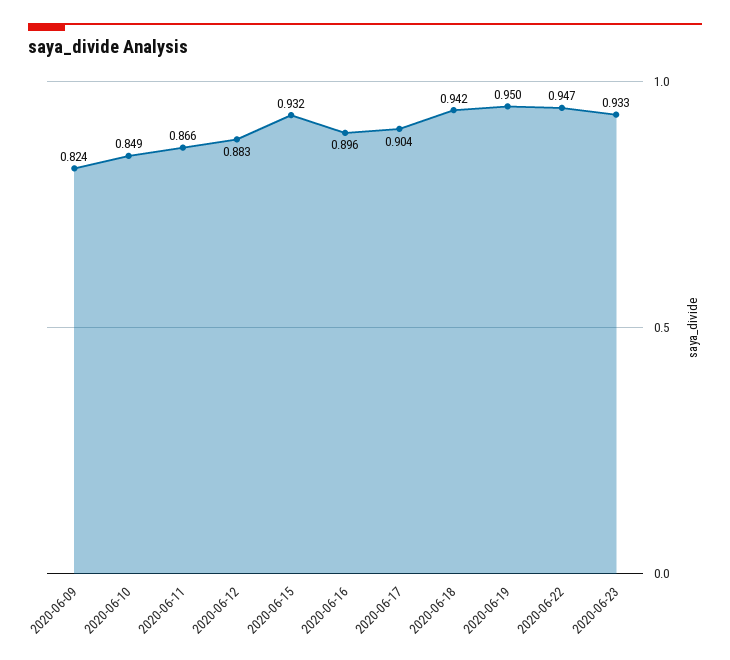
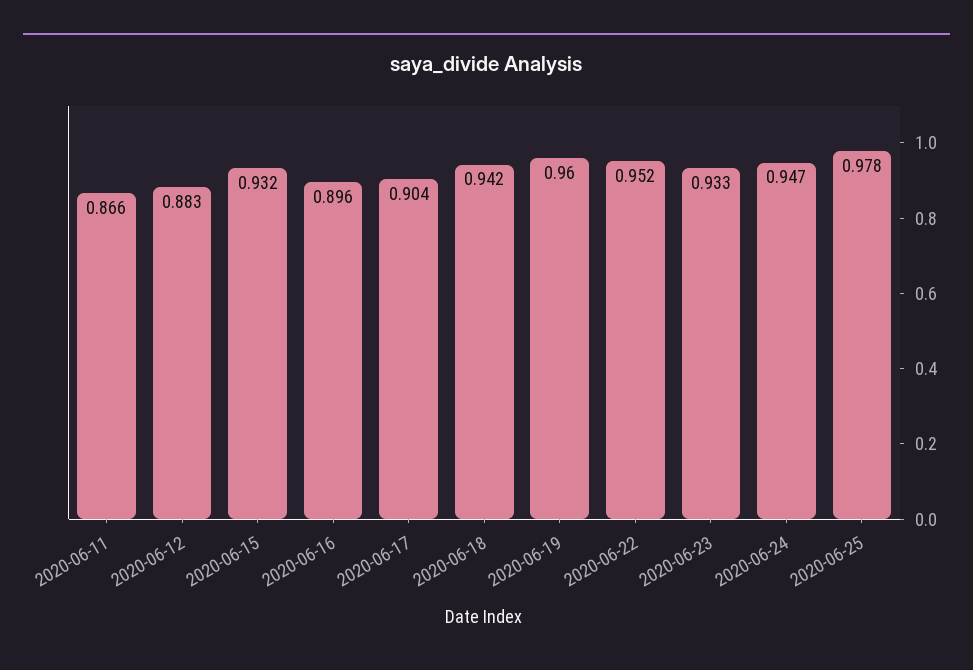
2020-06-09: 0.824 -> none
2020-06-10: 0.849 -> none
2020-06-19: 0.95 -> 0.96
2020-06-22: 0.947 -> 0.952
2020-06-24: none -> 0.947
2020-06-25: none -> 0.978

